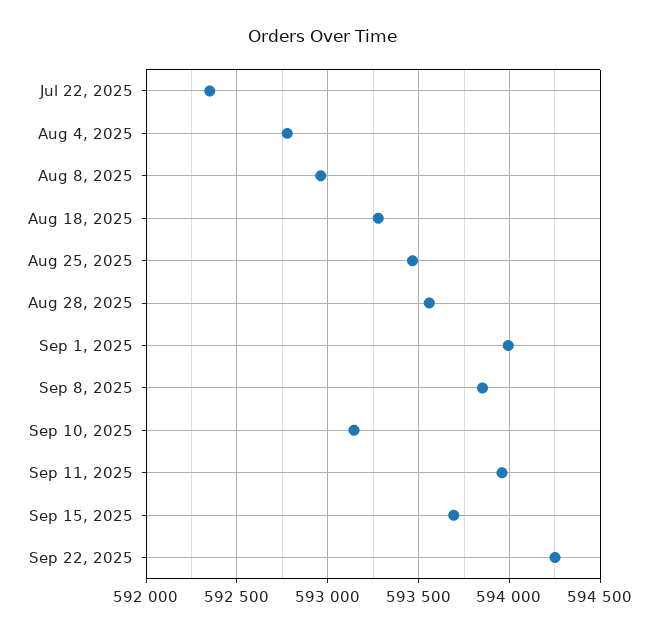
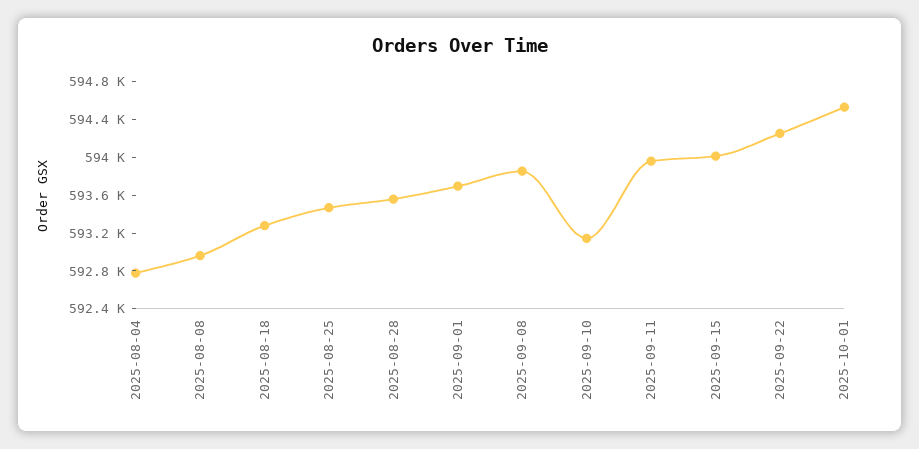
Jul 22, 2025: 592350 -> none
Sep 1, 2025: 594000 -> 593700
Sep 15, 2025: 593700 -> 594000
2025-10-01: none -> 594500

